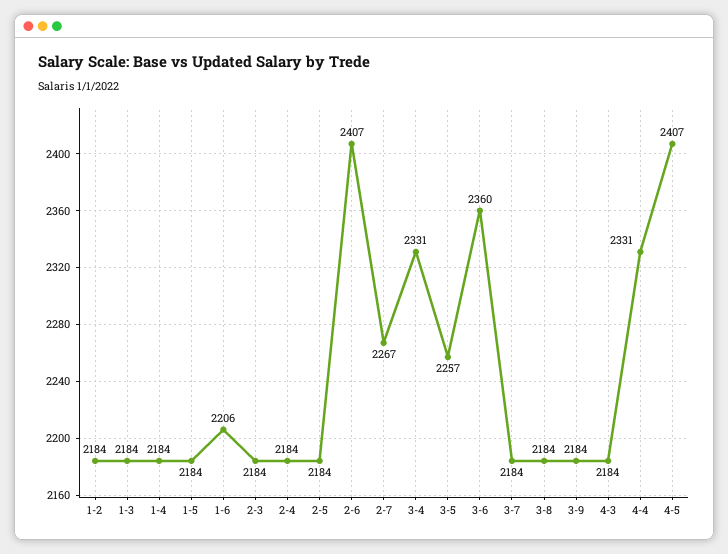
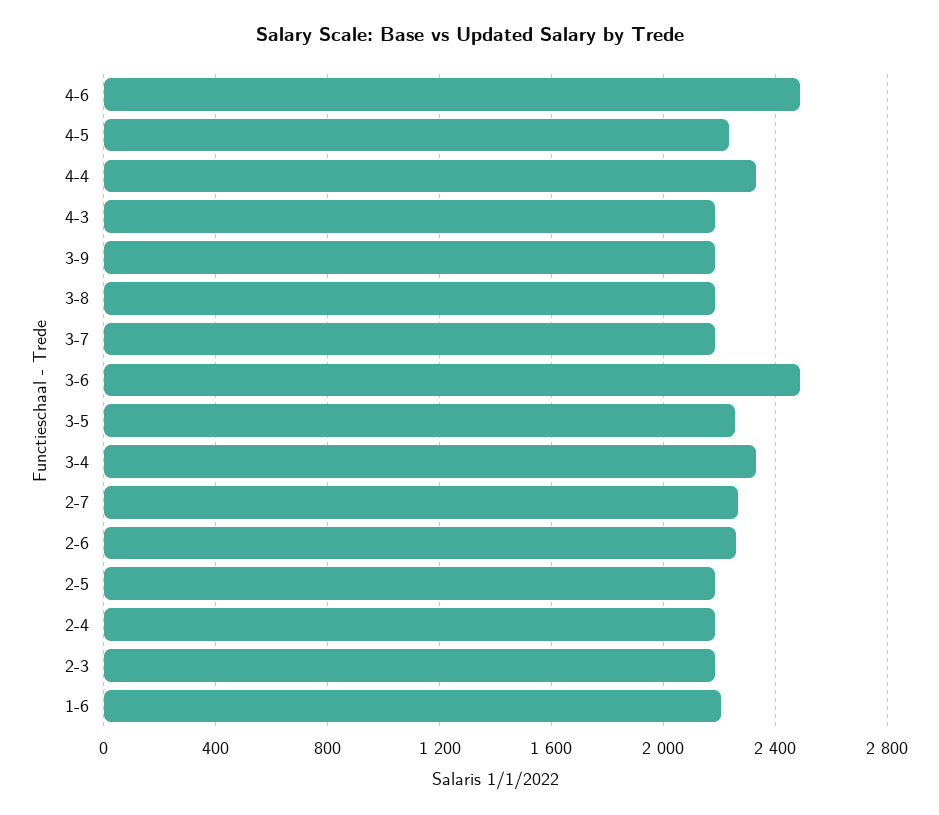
1-2: 2184 -> none
1-3: 2184 -> none
1-4: 2184 -> none
1-5: 2184 -> none
2-6: 2407 -> 2250
3-6: 2360 -> 2500
4-5: 2407 -> 2250
4-6: none -> 2500

